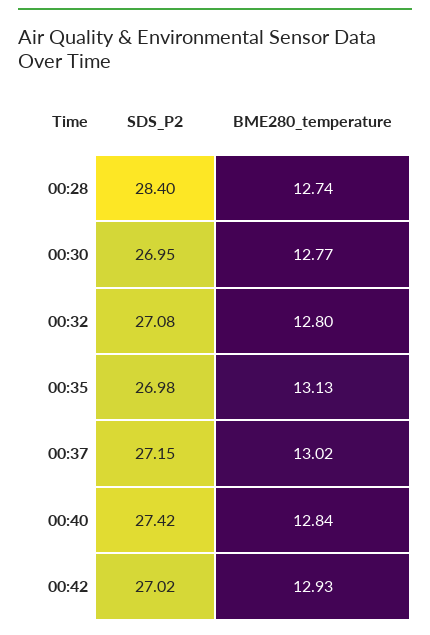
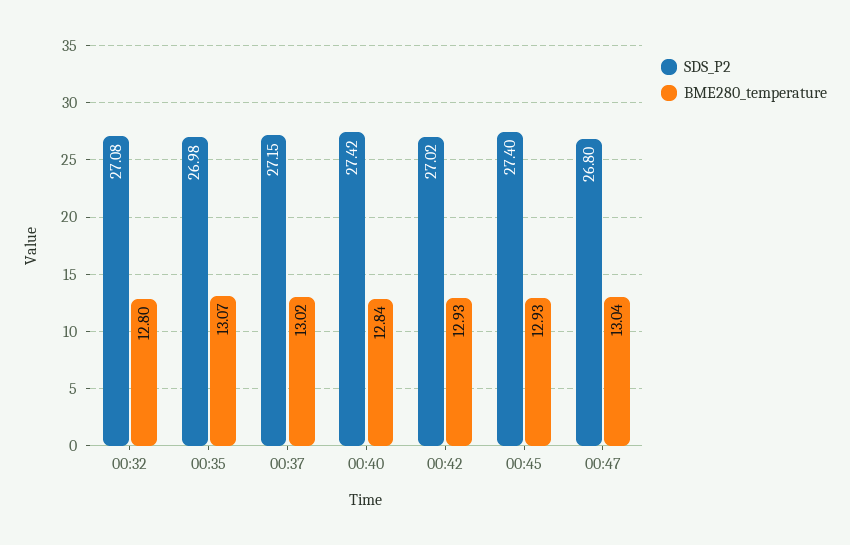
SDS_P2, 00:28: 28.4 -> none
BME280_temperature, 00:28: 12.74 -> none
SDS_P2, 00:30: 26.95 -> none
BME280_temperature, 00:30: 12.77 -> none
BME280_temperature, 00:35: 13.13 -> 13.07
SDS_P2, 00:45: none -> 27.4
BME280_temperature, 00:45: none -> 12.93
SDS_P2, 00:47: none -> 26.8
BME280_temperature, 00:47: none -> 13.04

